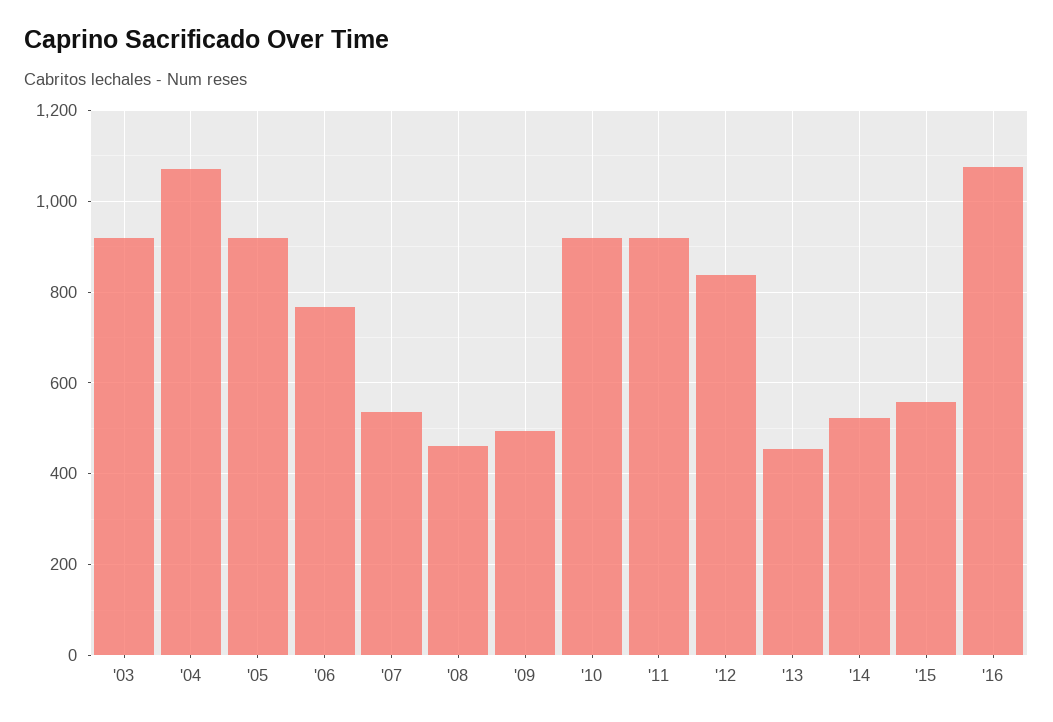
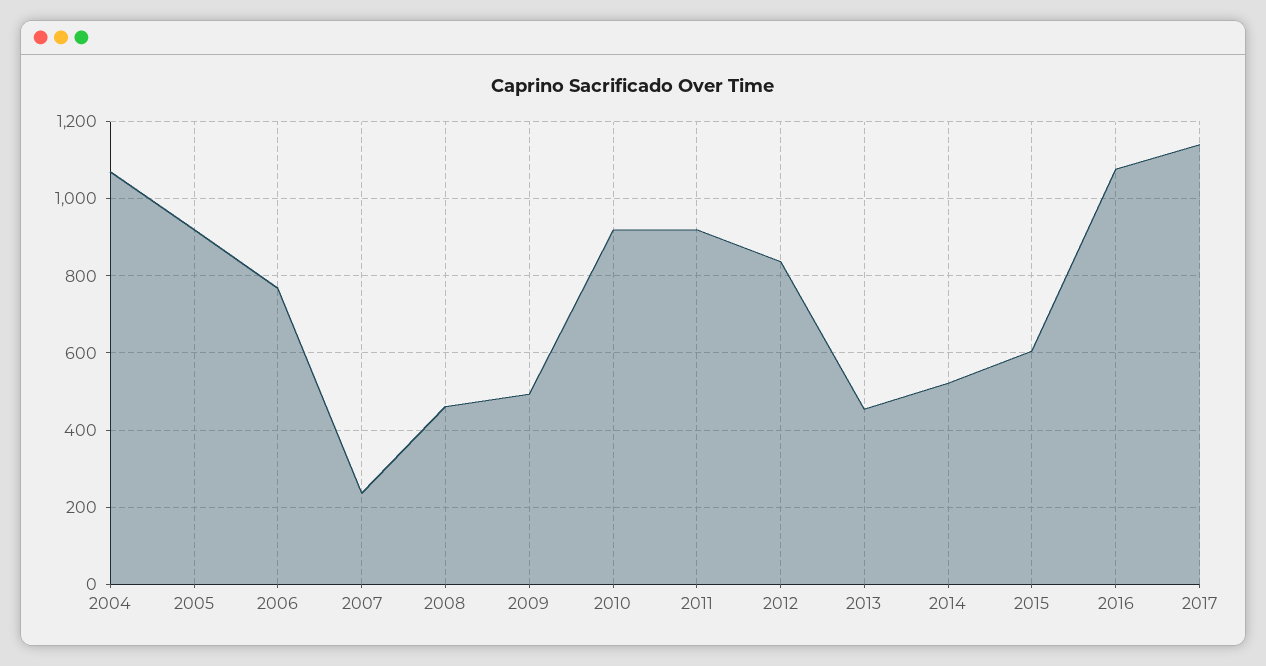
'03: 920 -> none
'07: 540 -> 240
'15: 560 -> 600
2017: none -> 1140

